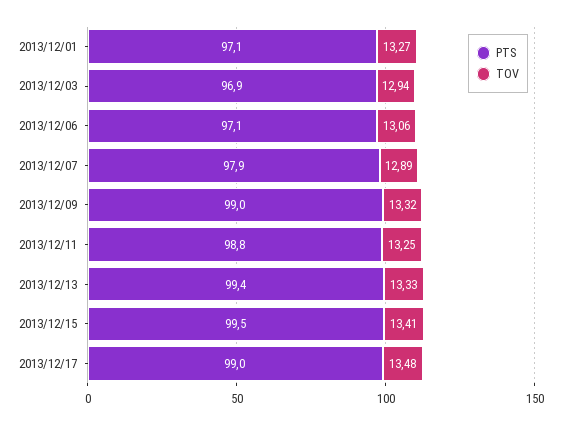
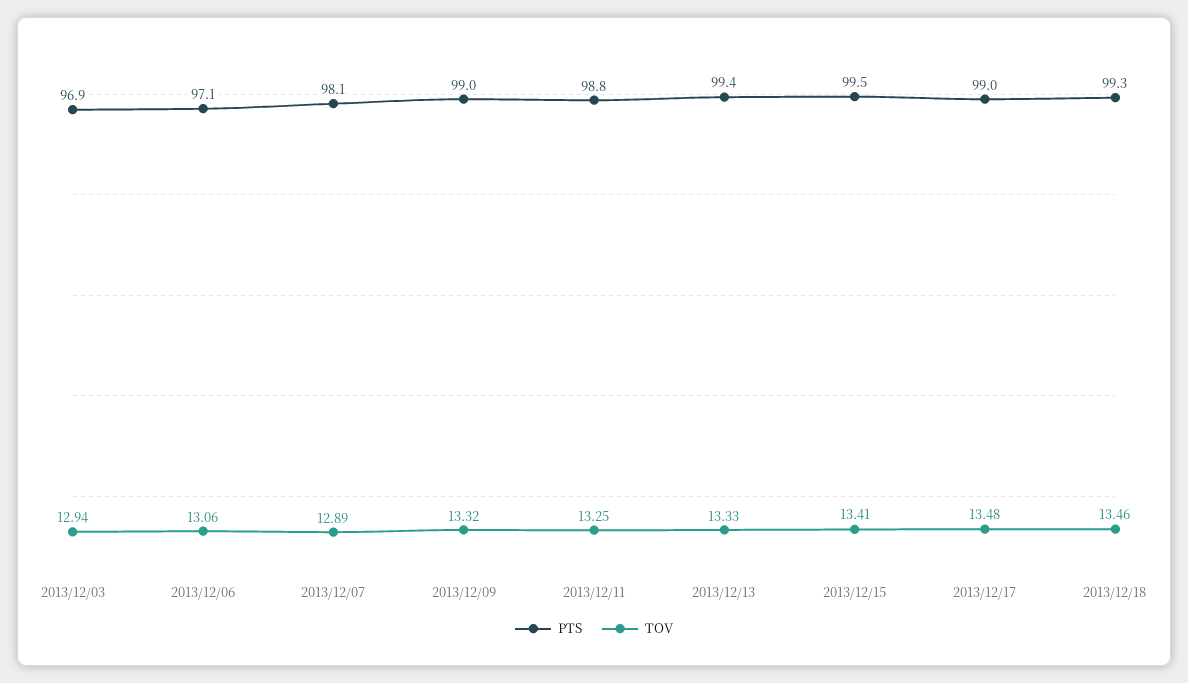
PTS, 2013/12/01: 97.1 -> none
TOV, 2013/12/01: 13.27 -> none
PTS, 2013/12/07: 97.9 -> 98.1
PTS, 2013/12/18: none -> 99.3
TOV, 2013/12/18: none -> 13.46

